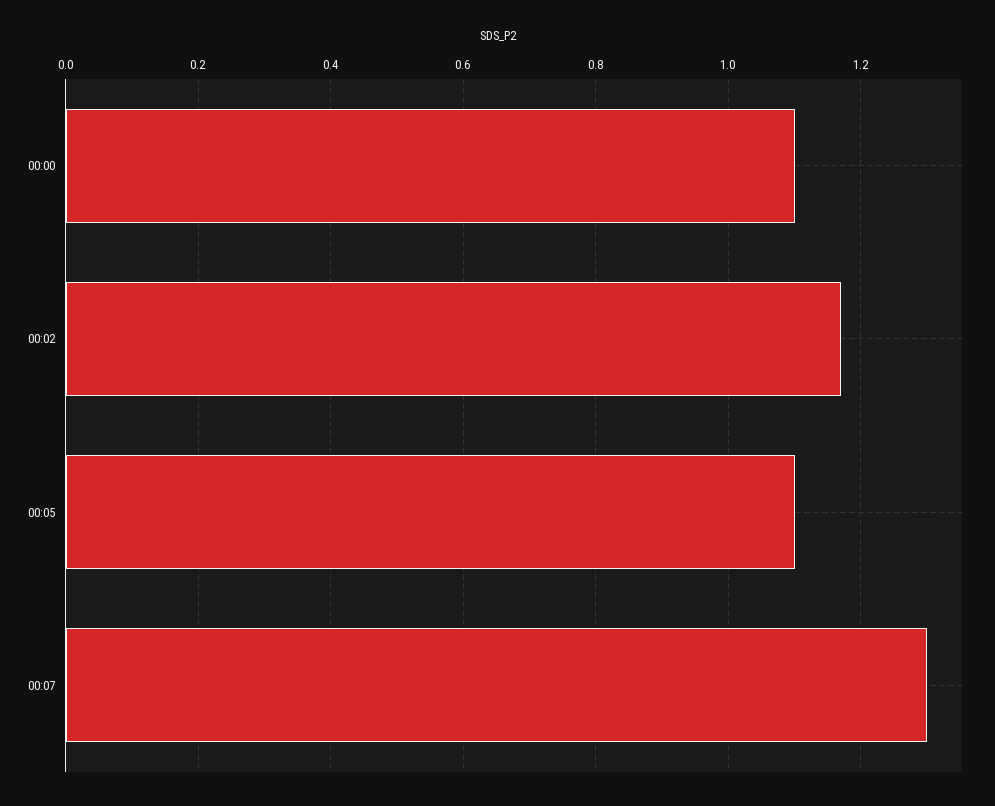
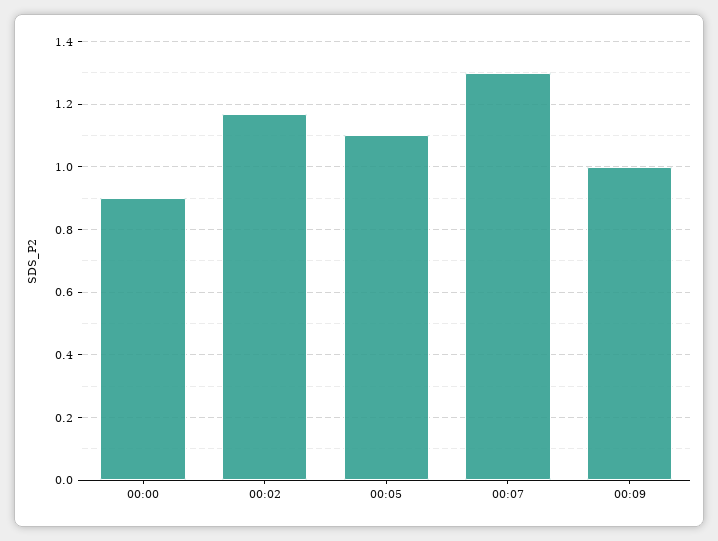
00:00: 1.1 -> 0.9
00:09: none -> 1

